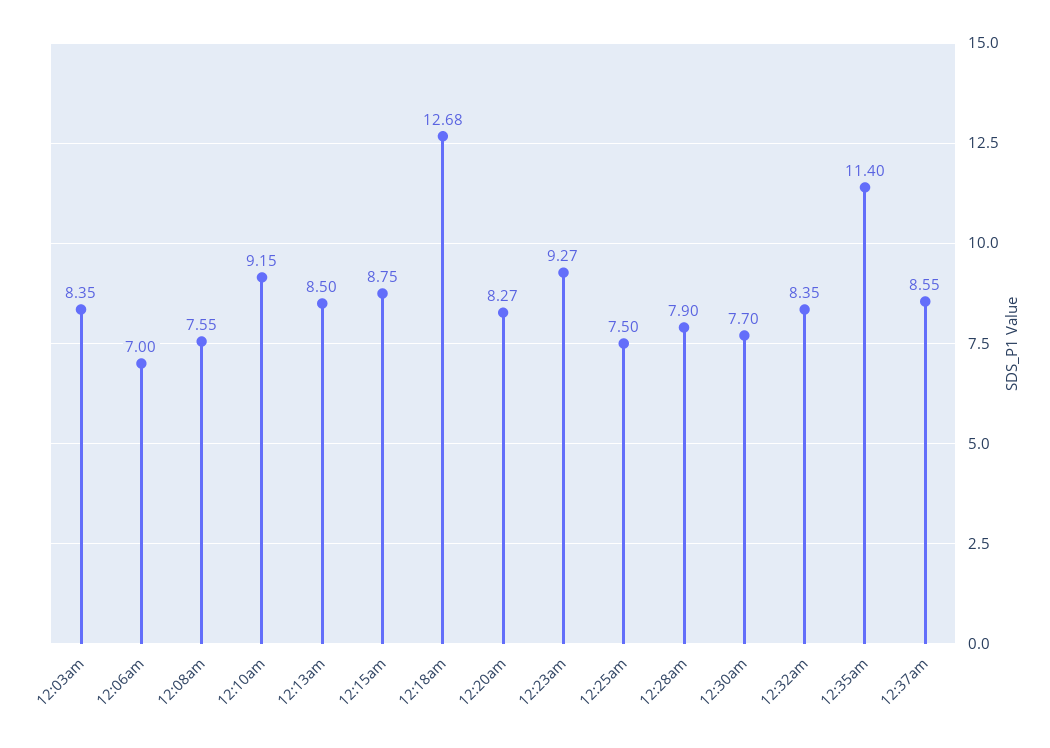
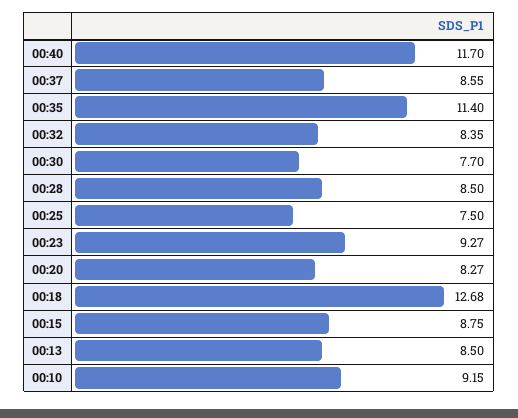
12:03am: 8.35 -> none
12:06am: 7 -> none
12:08am: 7.55 -> none
12:28am: 7.9 -> 8.5
00:40: none -> 11.7

